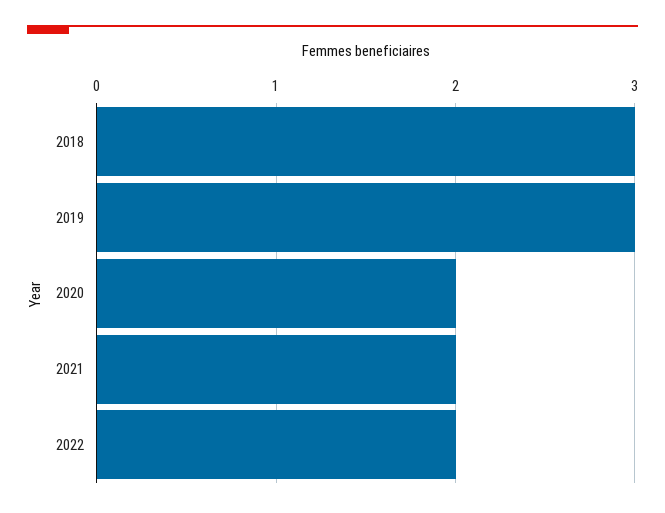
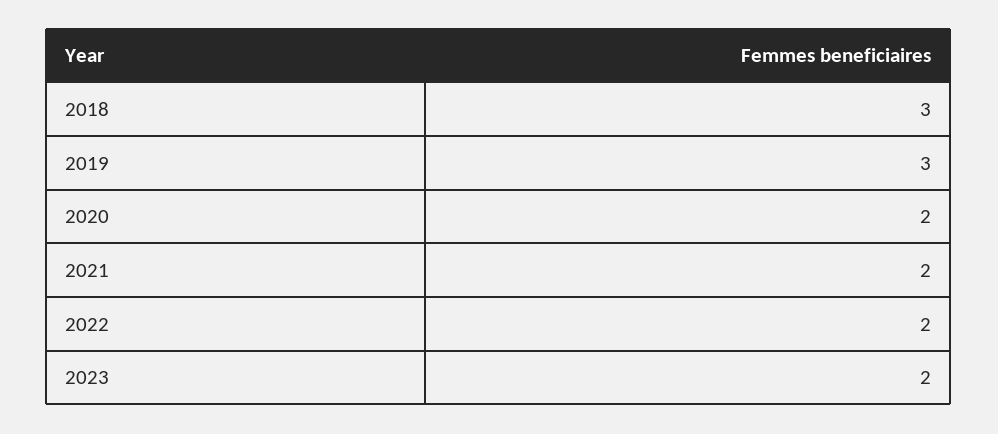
2023: none -> 2

